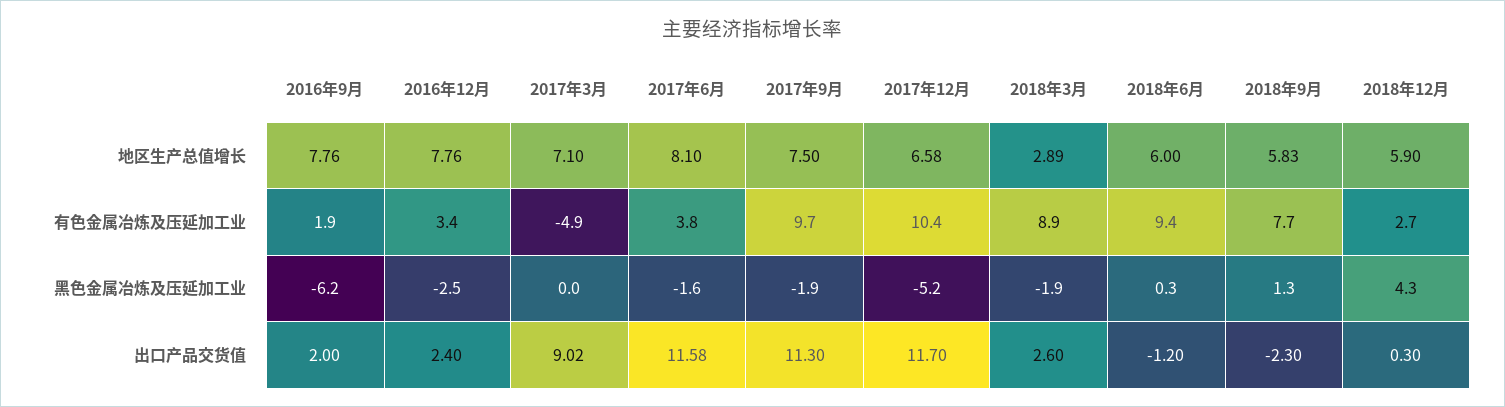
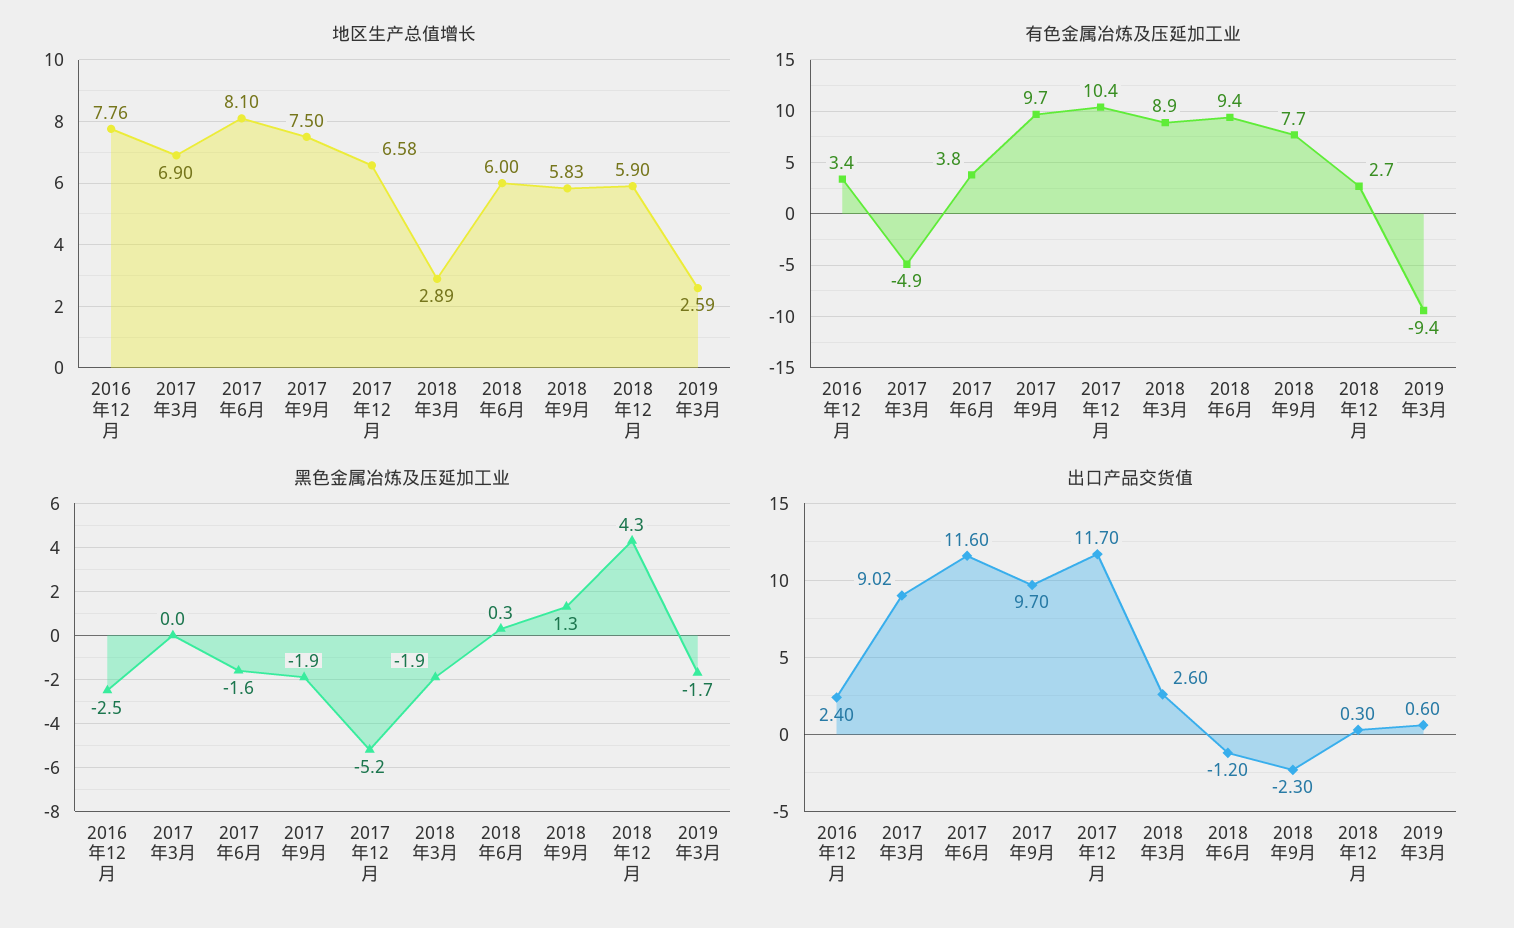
地区生产总值增长, 2016年9月: 7.76 -> none
地区生产总值增长, 2017年3月: 7.1 -> 6.9
有色金属冶炼及压延加工业, 2016年9月: 1.9 -> none
黑色金属冶炼及压延加工业, 2016年9月: -6.2 -> none
出口产品交货值, 2016年9月: 2 -> none
出口产品交货值, 2017年6月: 11.58 -> 11.6
出口产品交货值, 2017年9月: 11.3 -> 9.7
地区生产总值增长, 2019年3月: none -> 2.59
有色金属冶炼及压延加工业, 2019年3月: none -> -9.4
黑色金属冶炼及压延加工业, 2019年3月: none -> -1.7
出口产品交货值, 2019年3月: none -> 0.6

